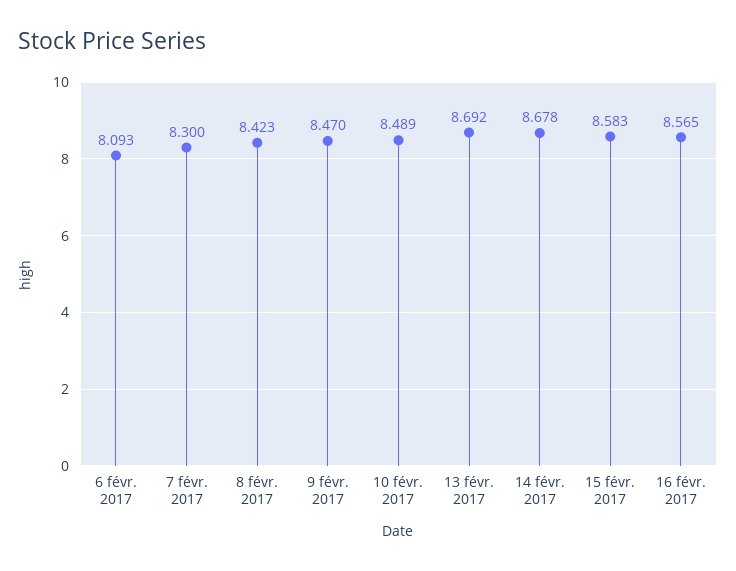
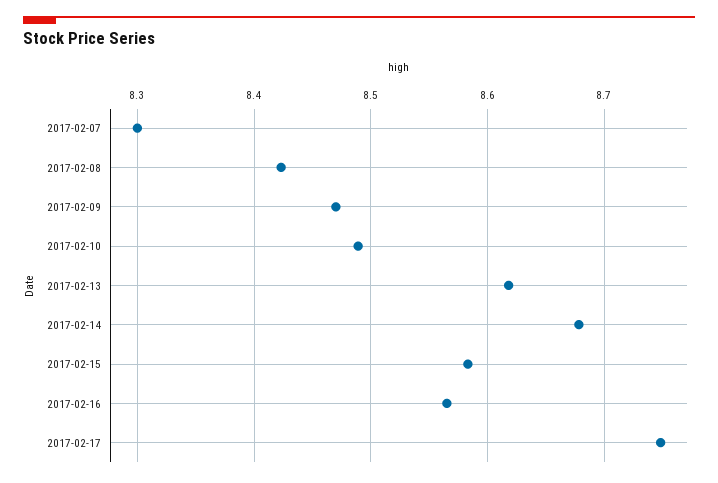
6 févr. 2017: 8.093 -> none
13 févr. 2017: 8.692 -> 8.62
2017-02-17: none -> 8.75

